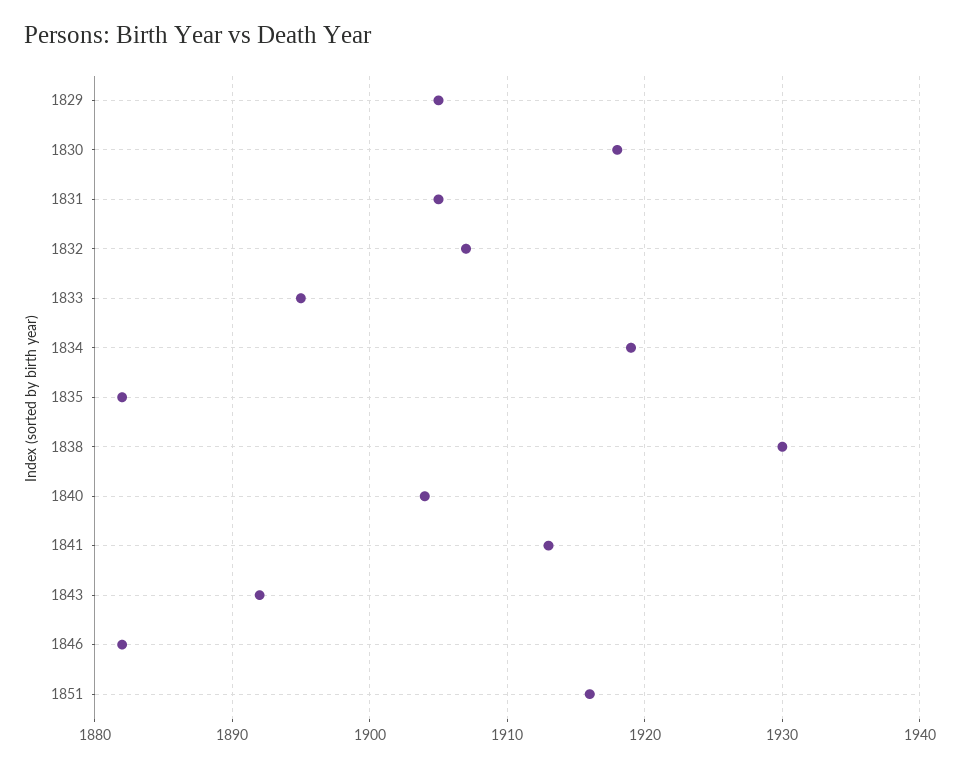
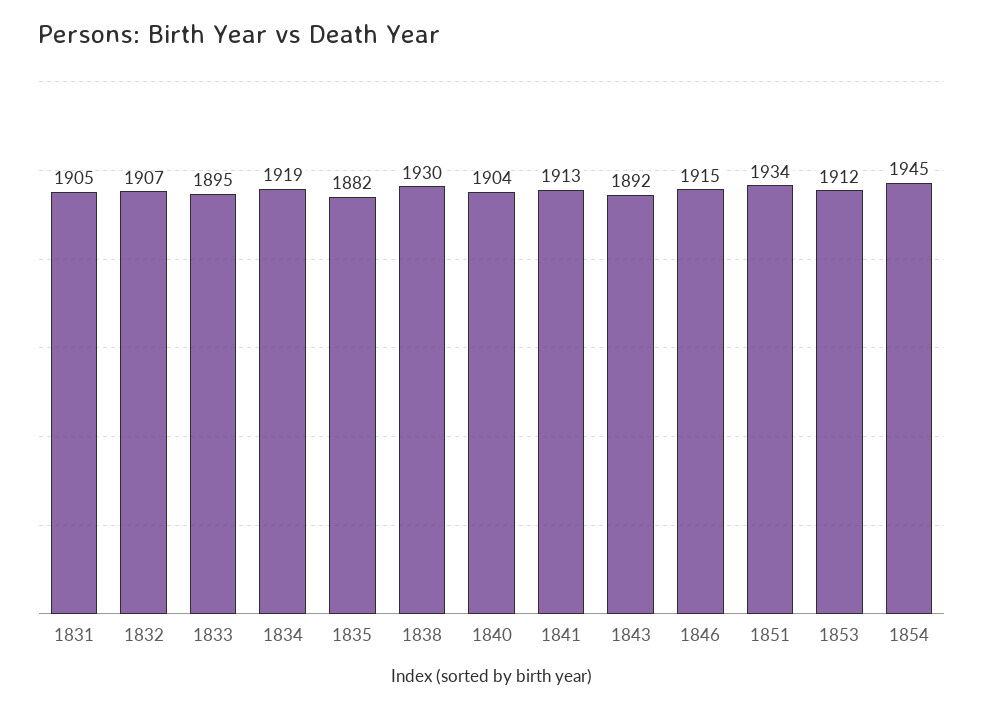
1829: 1905 -> none
1830: 1918 -> none
1846: 1882 -> 1915
1851: 1916 -> 1934
1853: none -> 1912
1854: none -> 1945

